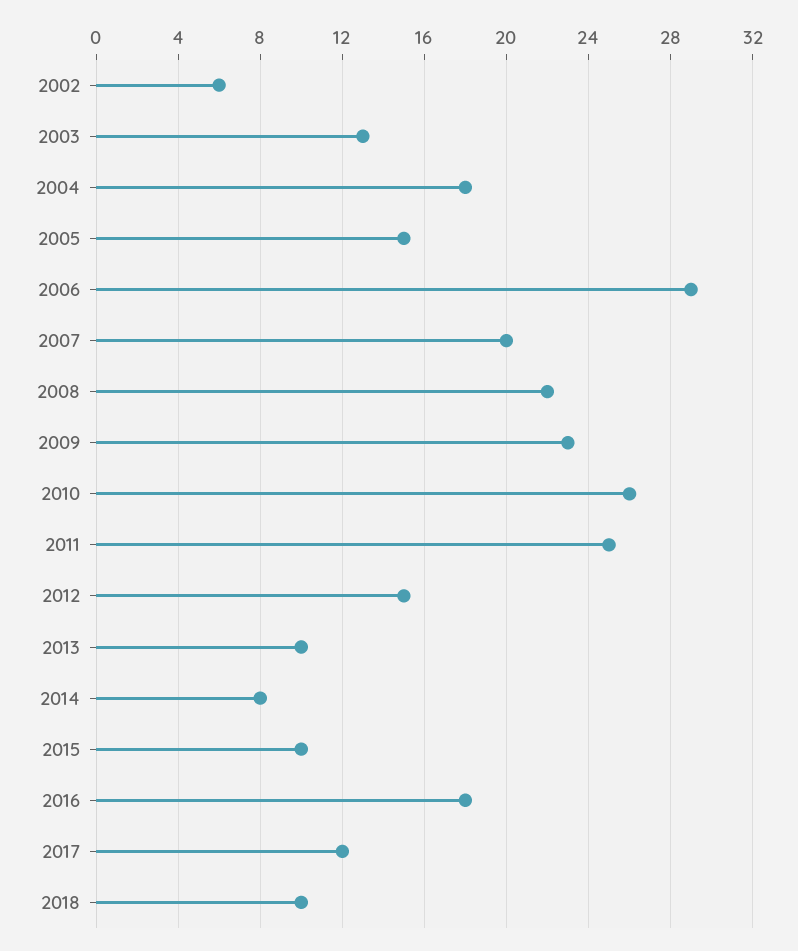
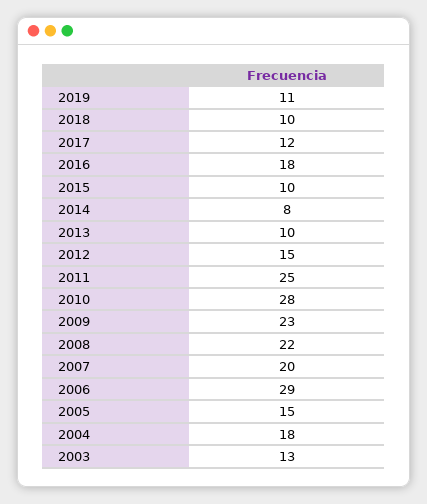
2002: 6 -> none
2010: 26 -> 28
2019: none -> 11

